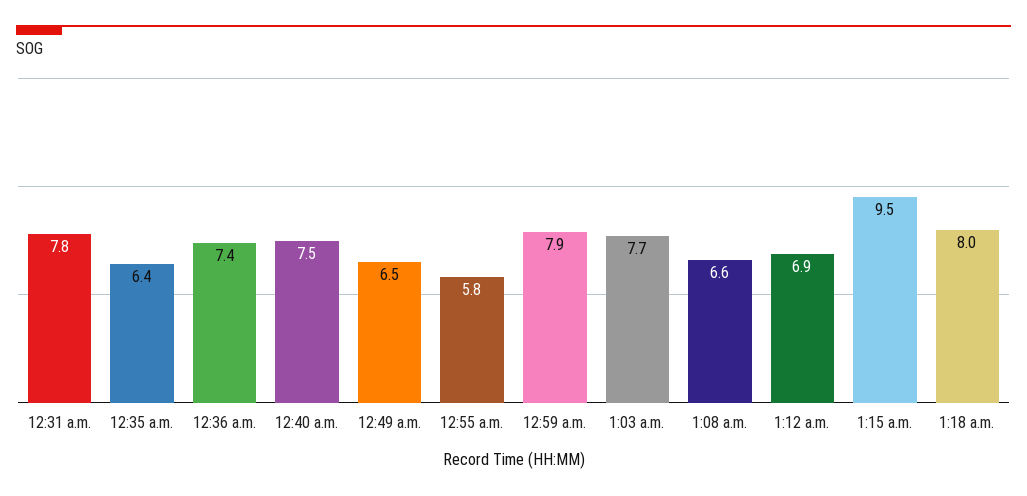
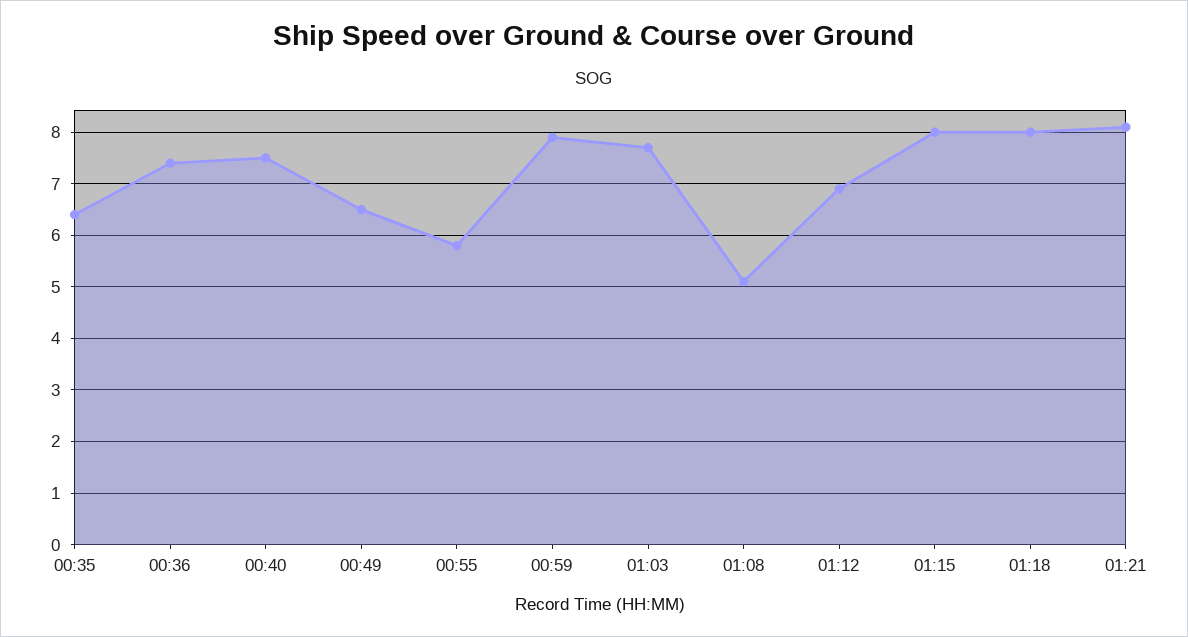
12:31 a.m.: 7.8 -> none
1:08 a.m.: 6.6 -> 5
1:15 a.m.: 9.5 -> 8
01:21: none -> 8

